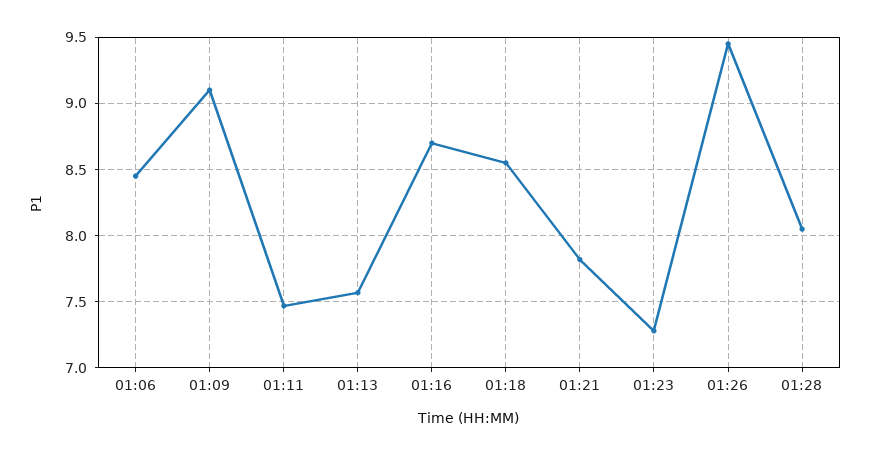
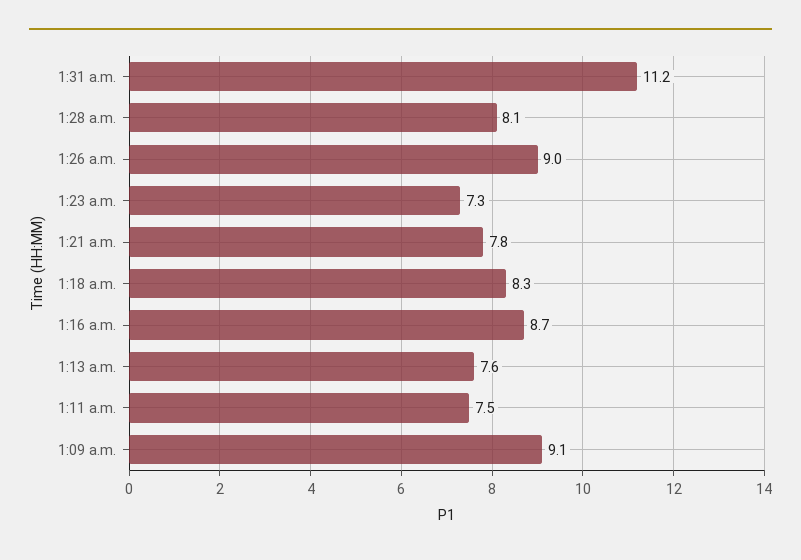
01:06: 8.45 -> none
01:18: 8.55 -> 8.3
01:26: 9.45 -> 9
1:31 a.m.: none -> 11.2

